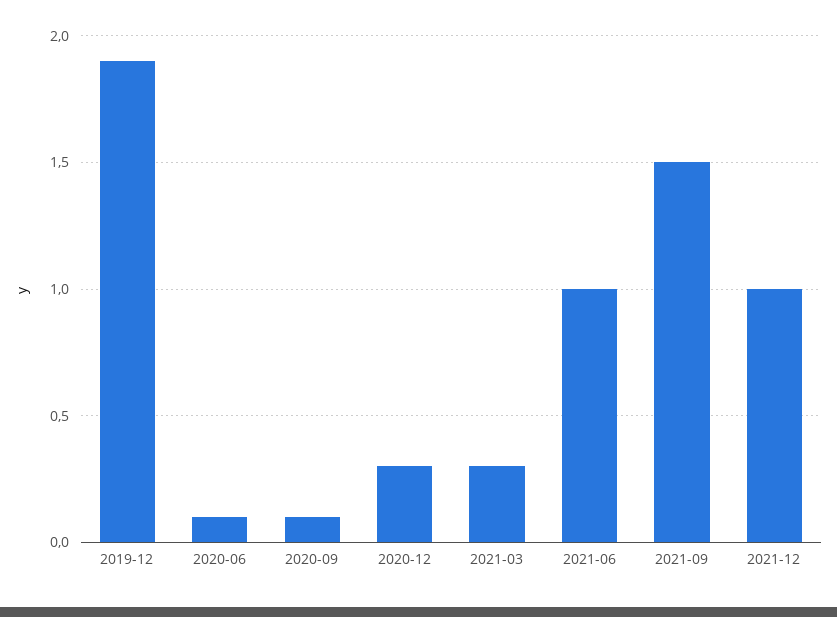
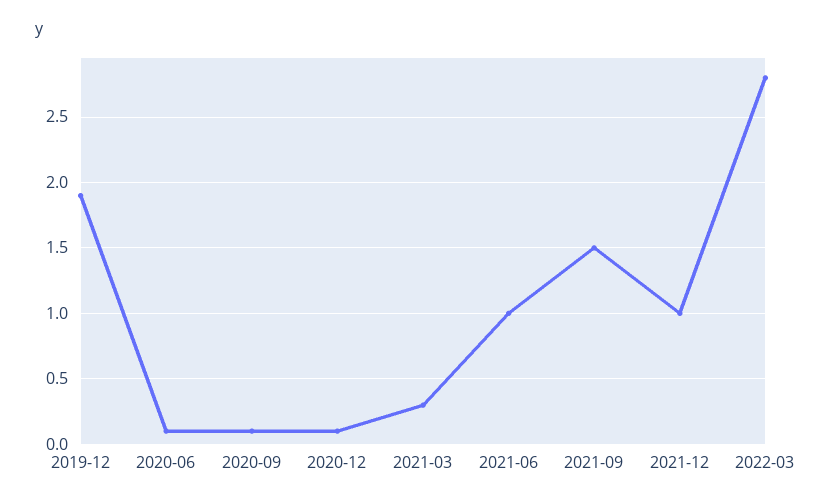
2020-12: 0.3 -> 0.1
2022-03: none -> 2.8

